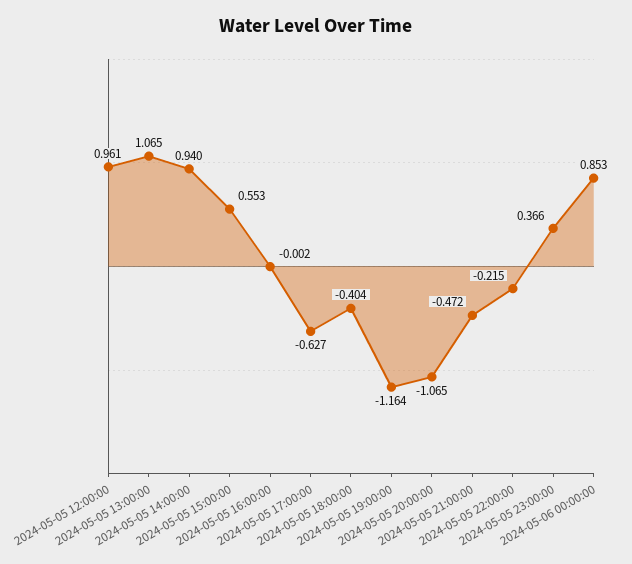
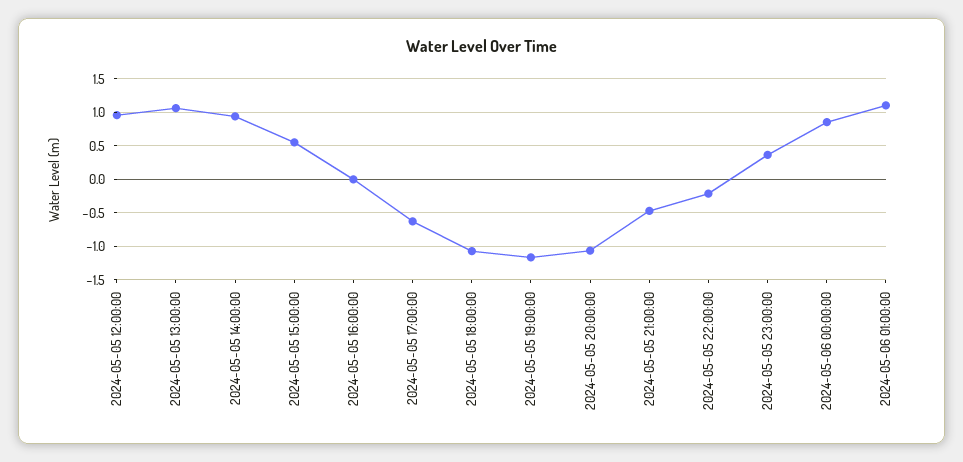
2024-05-05 18:00:00: -0.404 -> -1.1
2024-05-06 01:00:00: none -> 1.1

